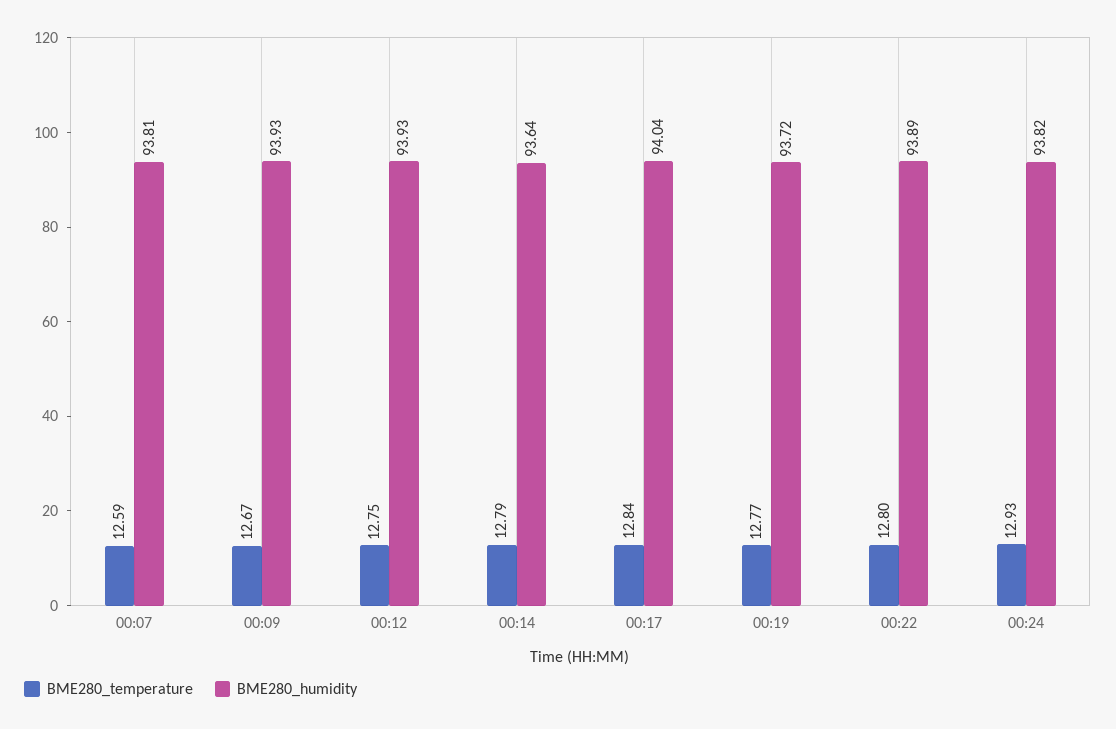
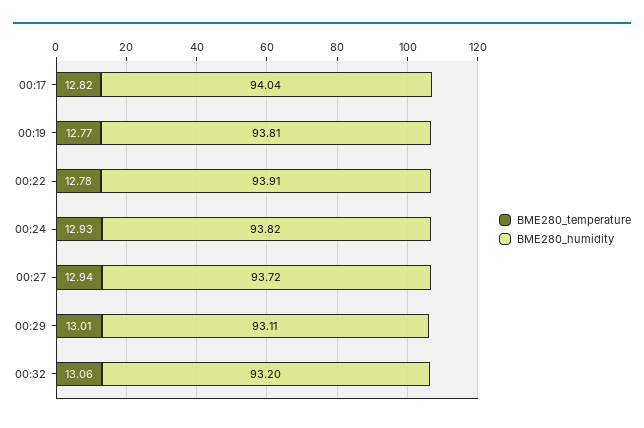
BME280_temperature, 00:07: 12.59 -> none
BME280_humidity, 00:07: 93.81 -> none
BME280_temperature, 00:09: 12.67 -> none
BME280_humidity, 00:09: 93.93 -> none
BME280_temperature, 00:12: 12.75 -> none
BME280_humidity, 00:12: 93.93 -> none
BME280_temperature, 00:14: 12.79 -> none
BME280_humidity, 00:14: 93.64 -> none
BME280_temperature, 00:17: 12.84 -> 12.82
BME280_humidity, 00:19: 93.72 -> 93.81
BME280_temperature, 00:22: 12.8 -> 12.78
BME280_humidity, 00:22: 93.89 -> 93.91
BME280_temperature, 00:27: none -> 12.94
BME280_humidity, 00:27: none -> 93.72
BME280_temperature, 00:29: none -> 13.01
BME280_humidity, 00:29: none -> 93.11
BME280_temperature, 00:32: none -> 13.06
BME280_humidity, 00:32: none -> 93.2

